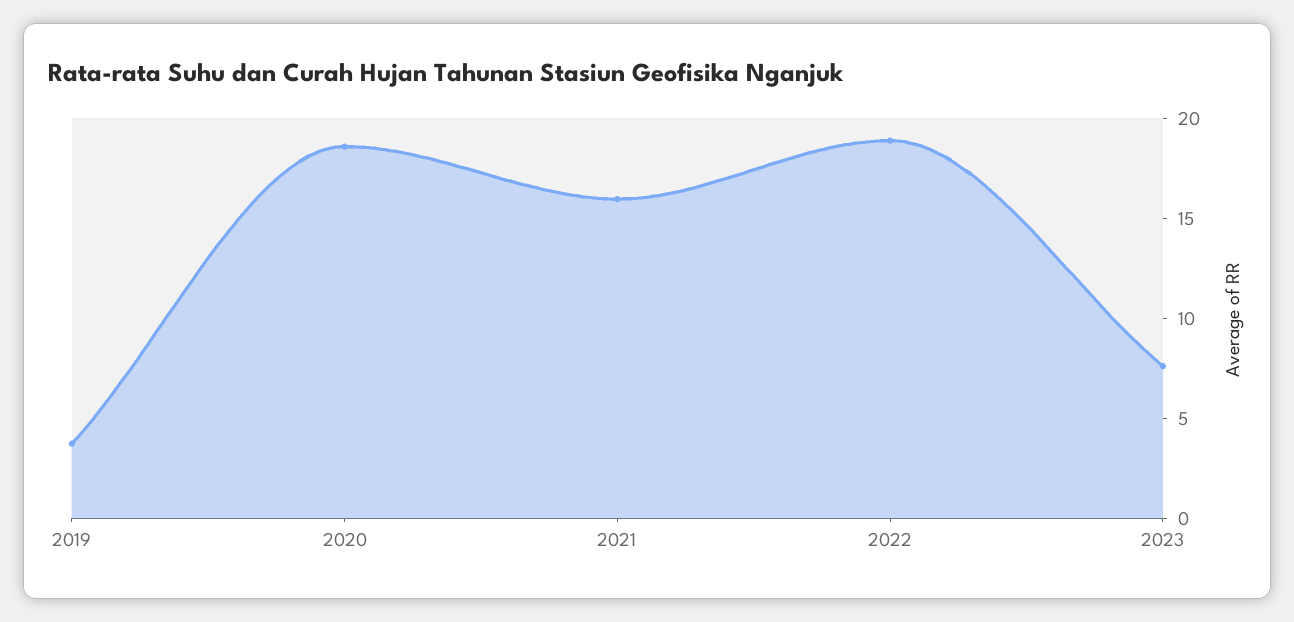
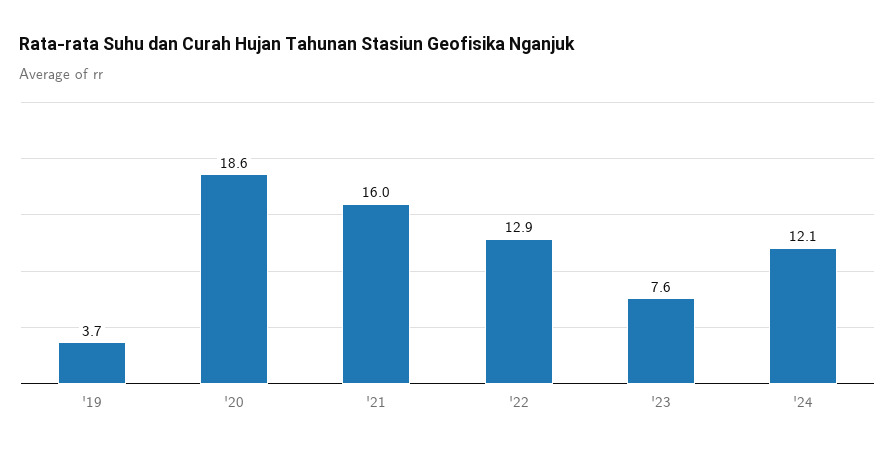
2022: 19 -> 12.9
'24: none -> 12.1

